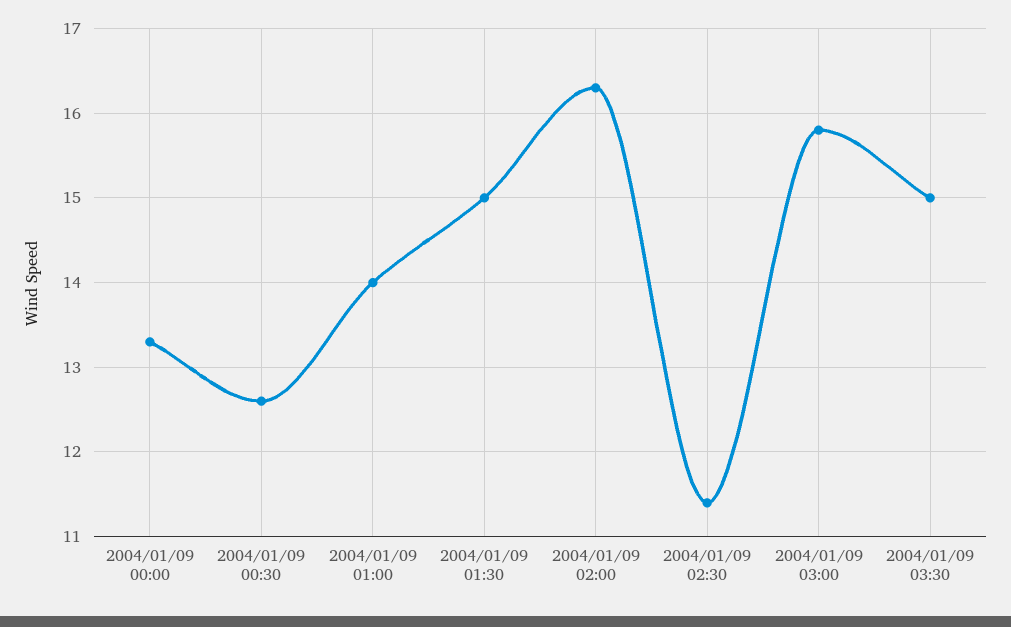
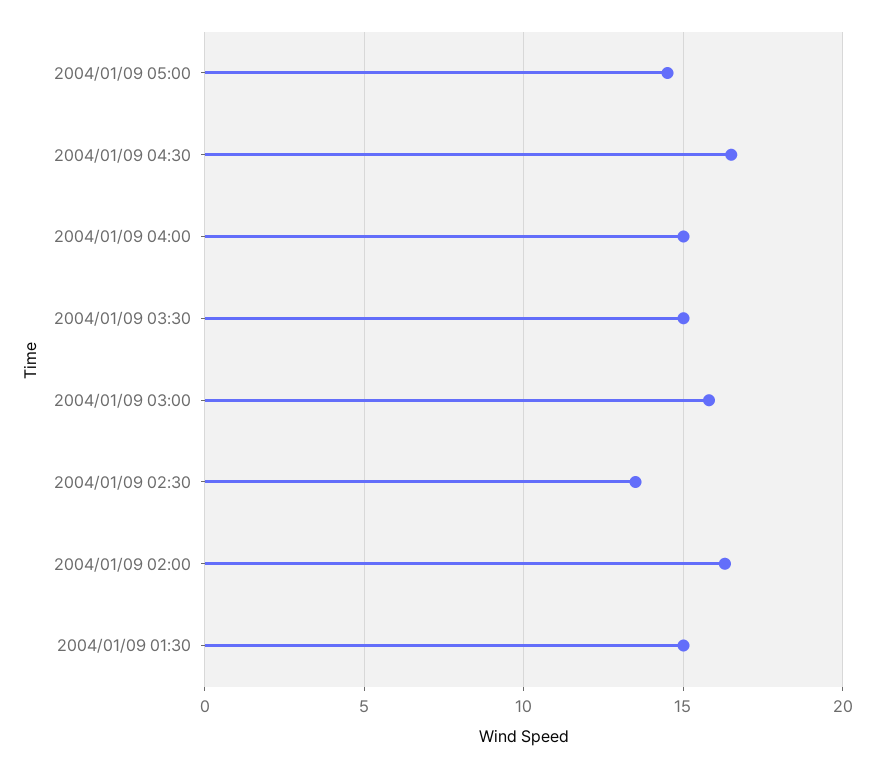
2004/01/09 00:00: 13.3 -> none
2004/01/09 00:30: 12.6 -> none
2004/01/09 01:00: 14 -> none
2004/01/09 02:30: 11.4 -> 13.5
2004/01/09 05:00: none -> 14.5
2004/01/09 04:30: none -> 16.5
2004/01/09 04:00: none -> 15

